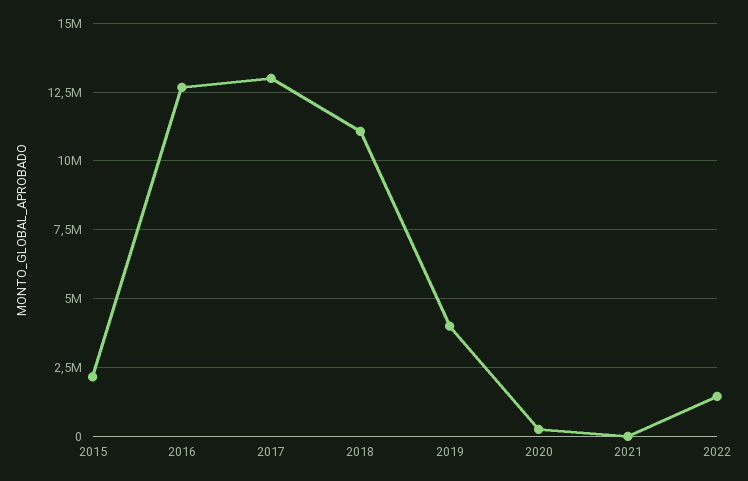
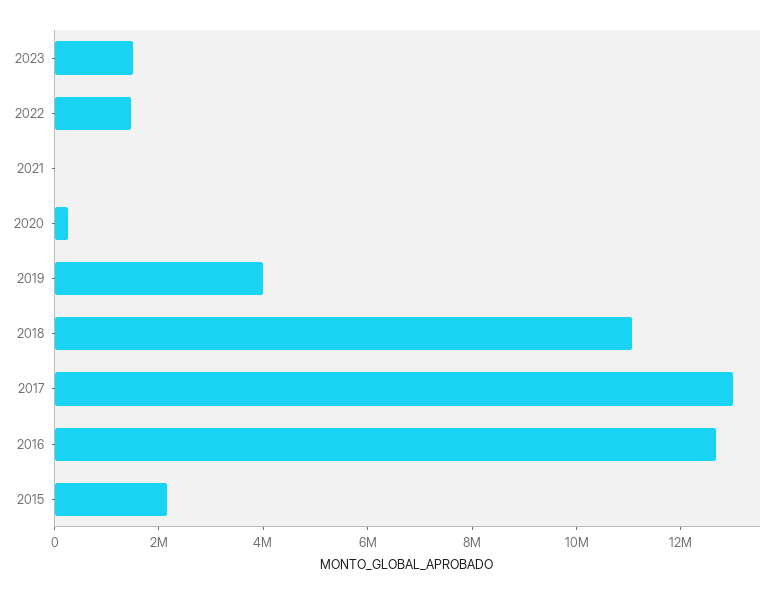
2023: none -> 1500000

